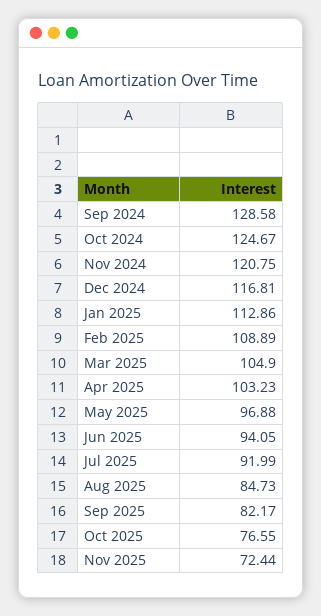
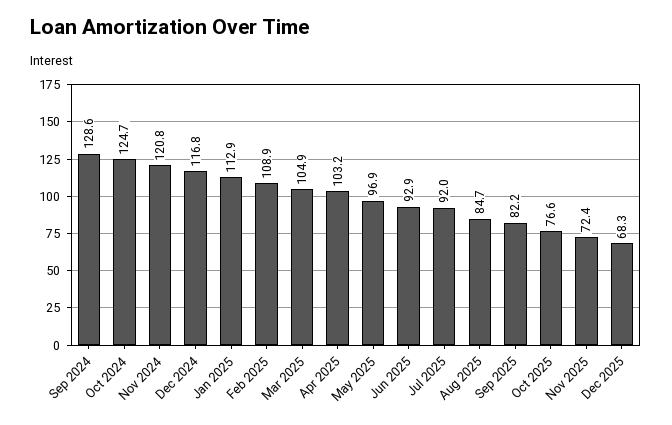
Jun 2025: 94.05 -> 92.9
Dec 2025: none -> 68.3

